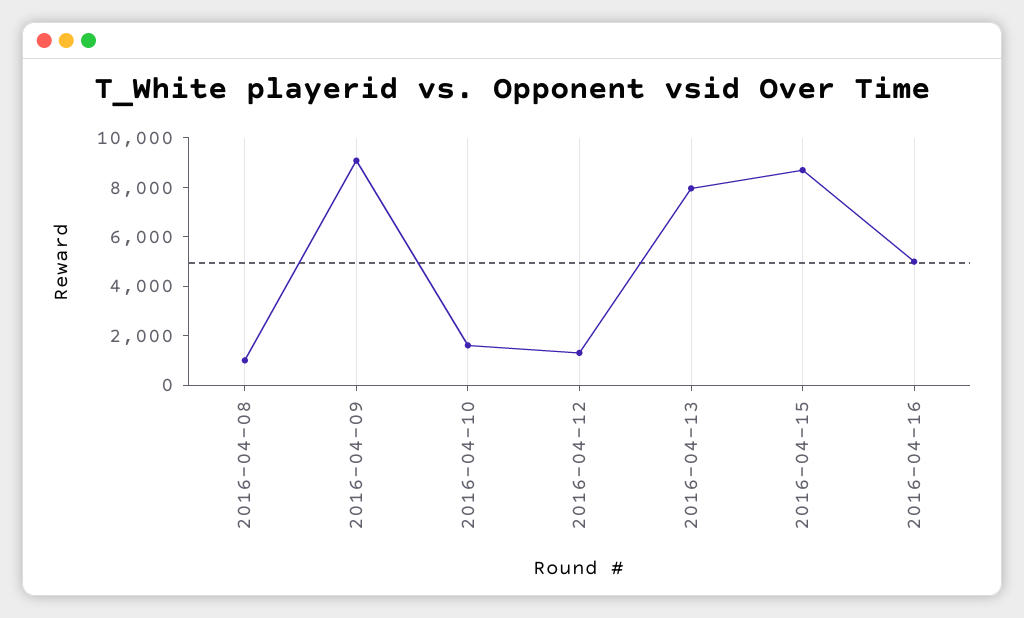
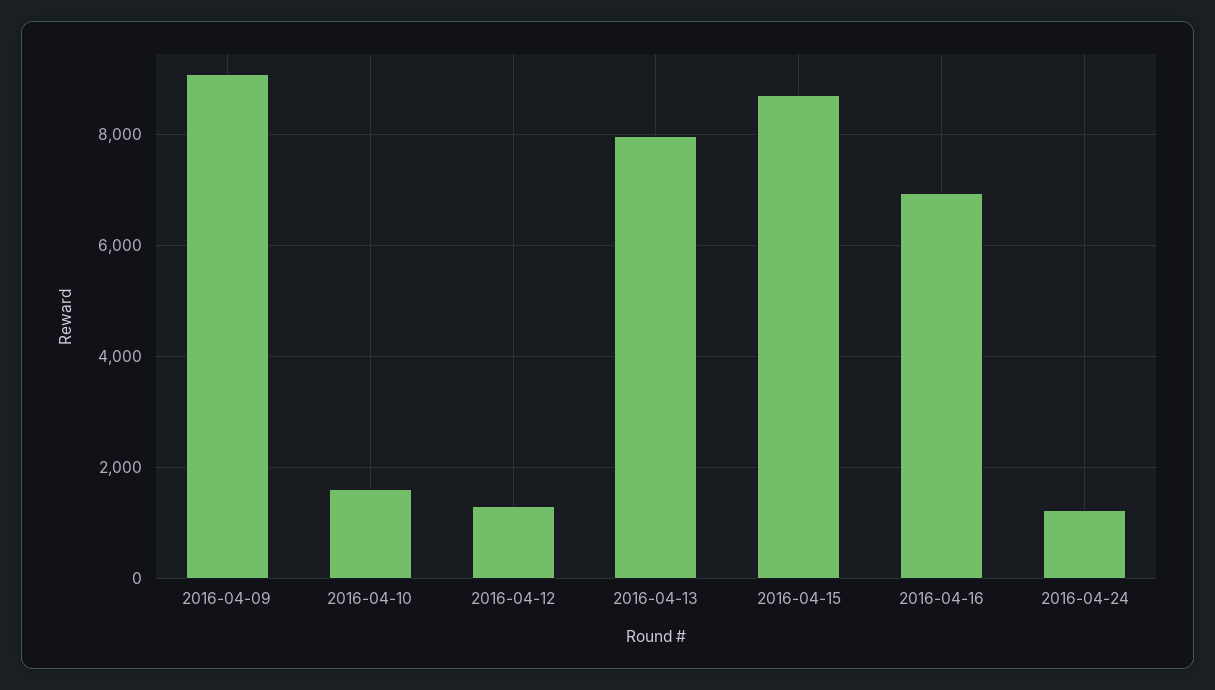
2016-04-08: 1000 -> none
2016-04-16: 5000 -> 7000
2016-04-24: none -> 1200

